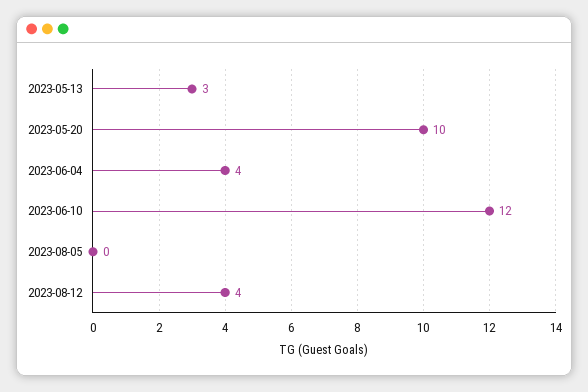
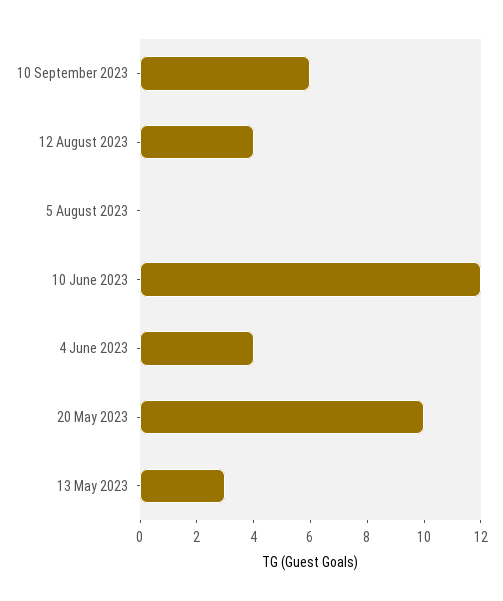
10 September 2023: none -> 6

